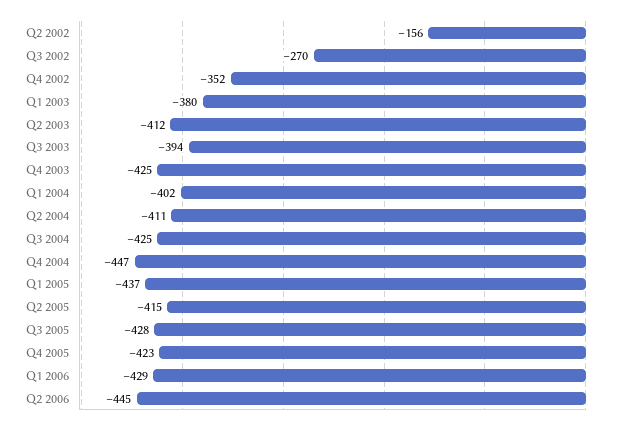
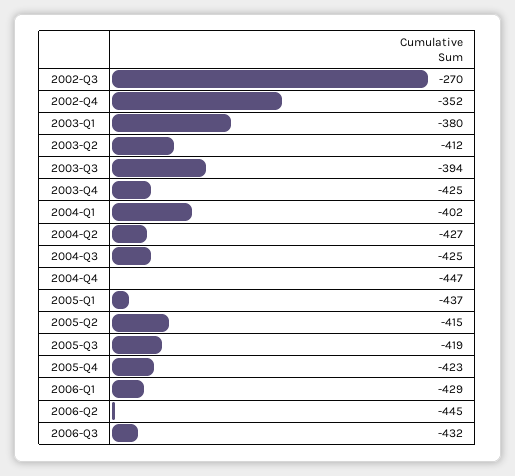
Q2 2002: -156 -> none
Q2 2004: -411 -> -427
Q3 2005: -428 -> -419
2006-Q3: none -> -432

